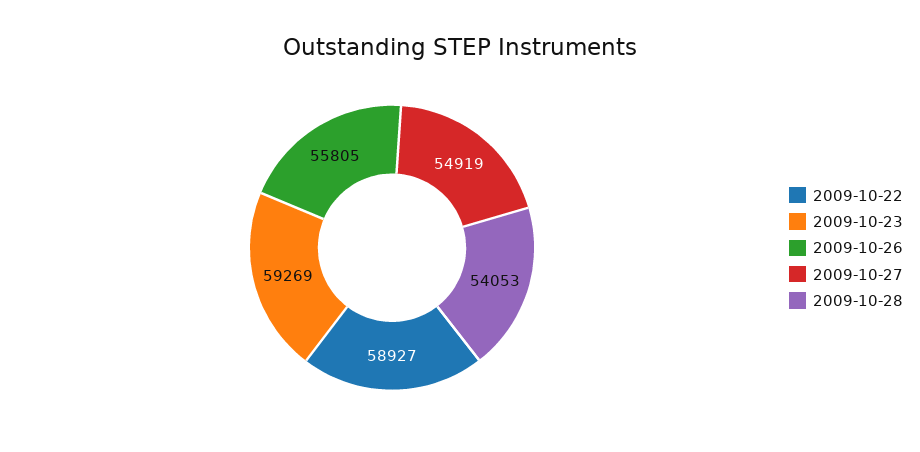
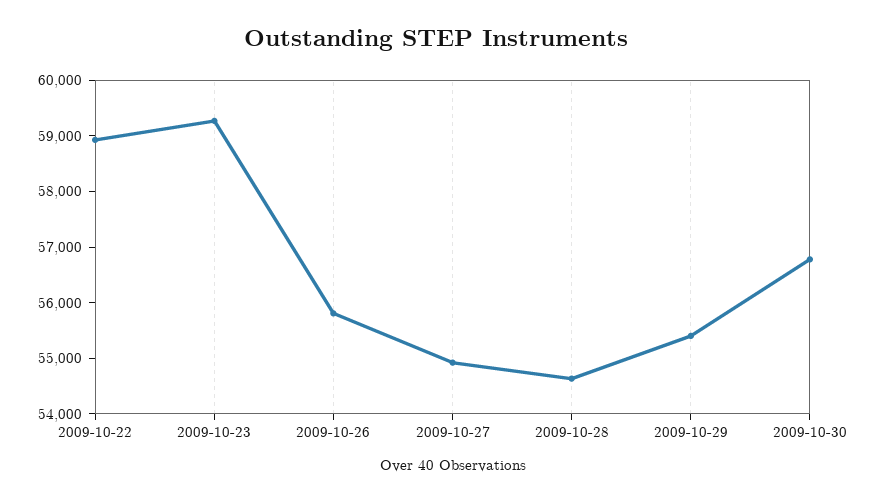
2009-10-28: 54053 -> 54600
2009-10-29: none -> 55400
2009-10-30: none -> 56800

